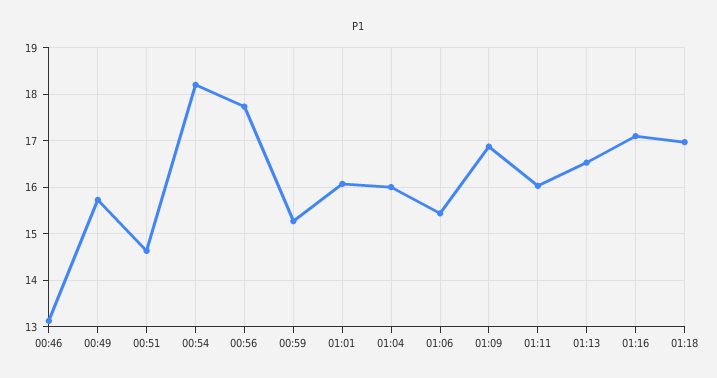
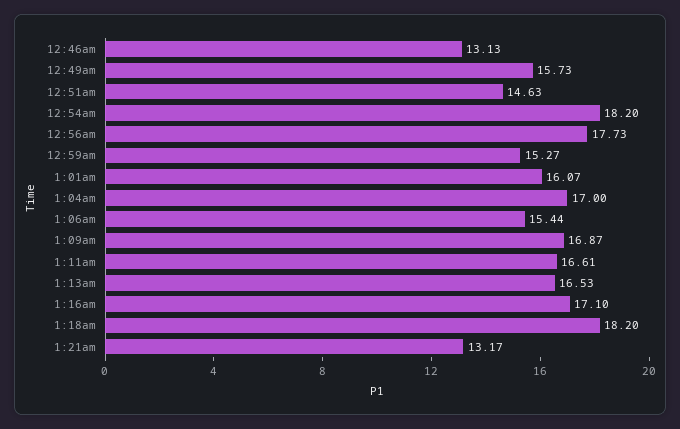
01:04: 16 -> 17
01:11: 16 -> 16.61
01:18: 17 -> 18.2
1:21am: none -> 13.17

